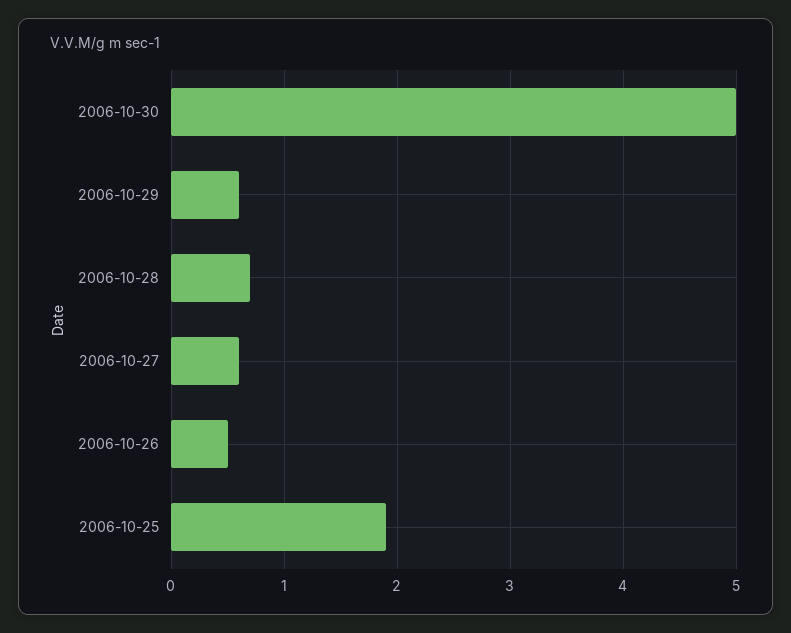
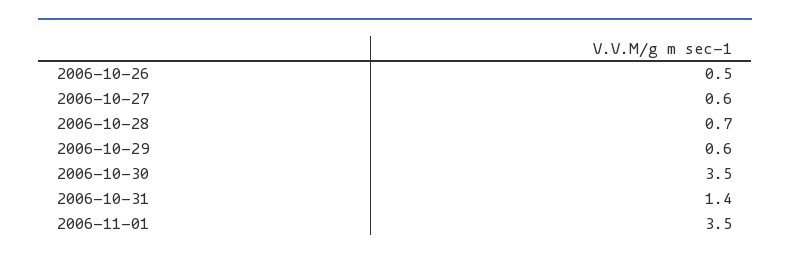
2006-10-30: 5 -> 3.5
2006-10-25: 1.9 -> none
2006-10-31: none -> 1.4
2006-11-01: none -> 3.5

